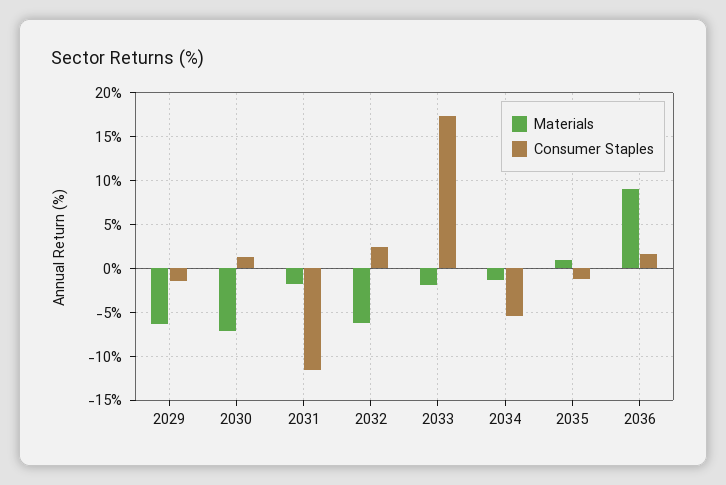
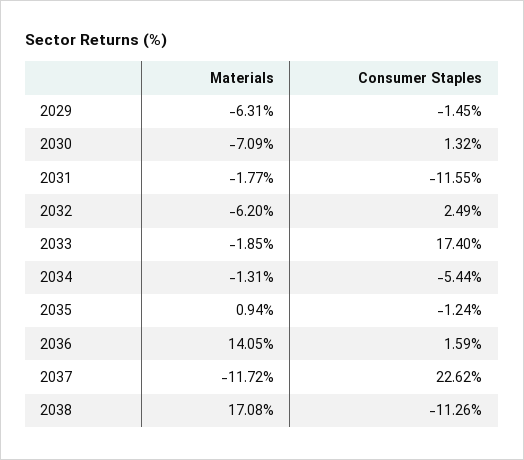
Materials, 2036: 9 -> 14.05
Materials, 2037: none -> -11.72
Consumer Staples, 2037: none -> 22.62
Materials, 2038: none -> 17.08
Consumer Staples, 2038: none -> -11.26

